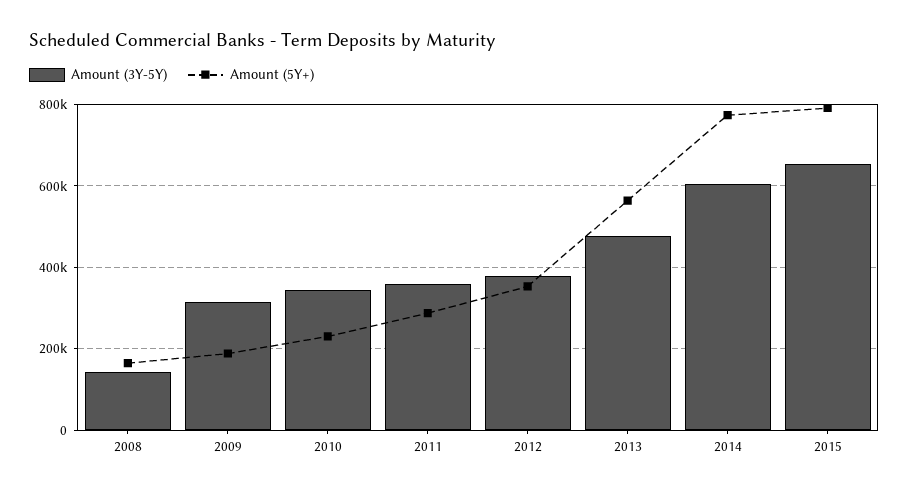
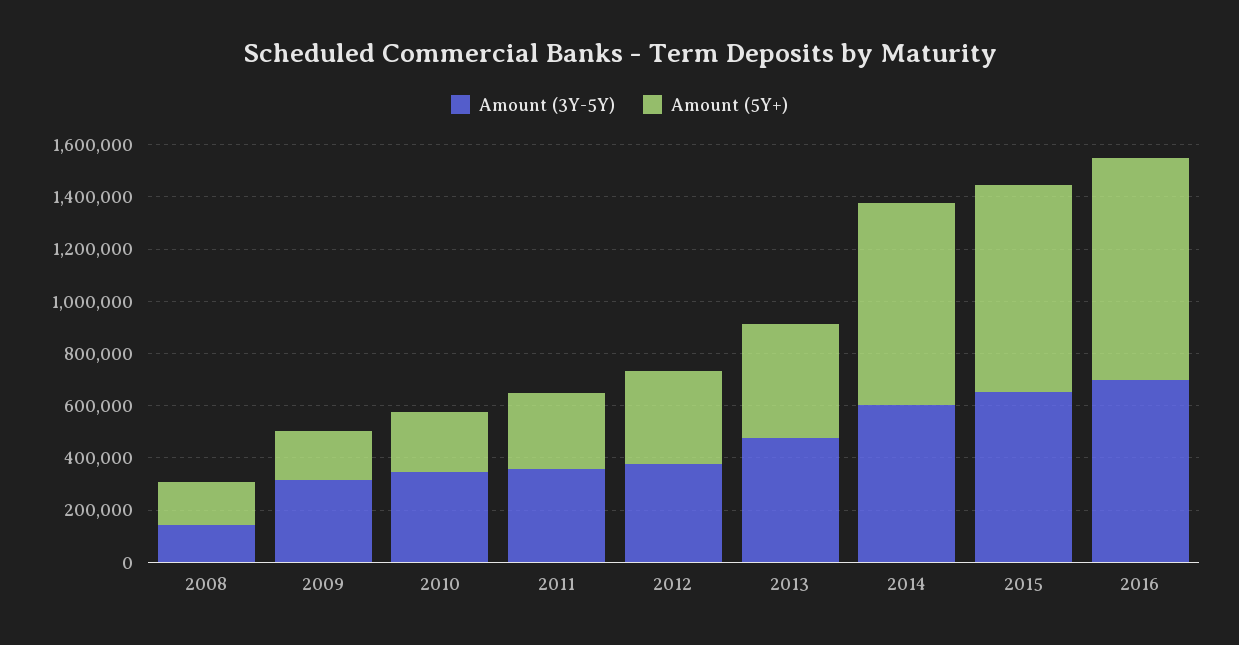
Amount (5Y+), 2013: 560000 -> 450000
Amount (3Y-5Y), 2016: none -> 700000
Amount (5Y+), 2016: none -> 850000

